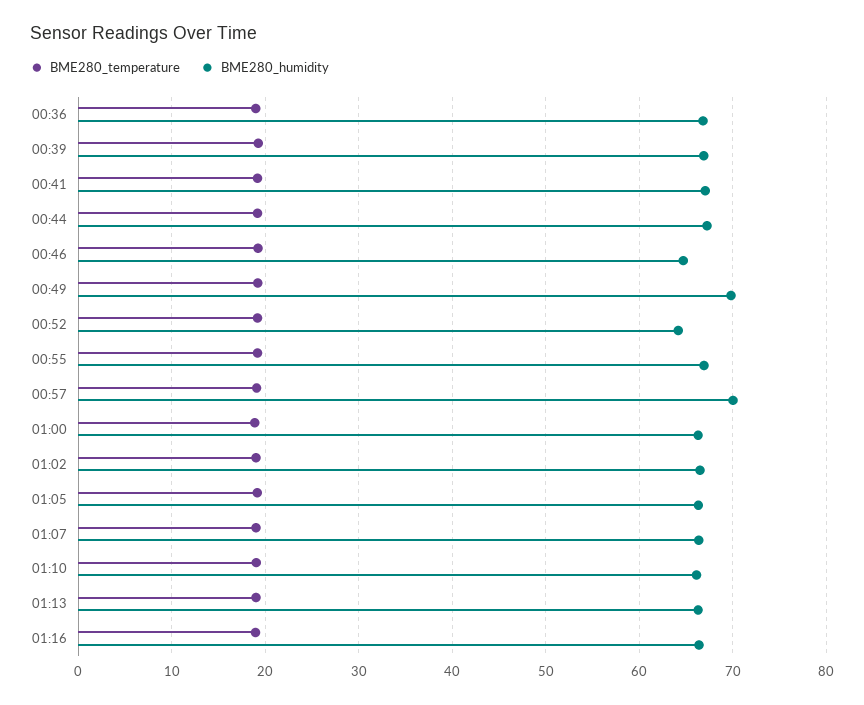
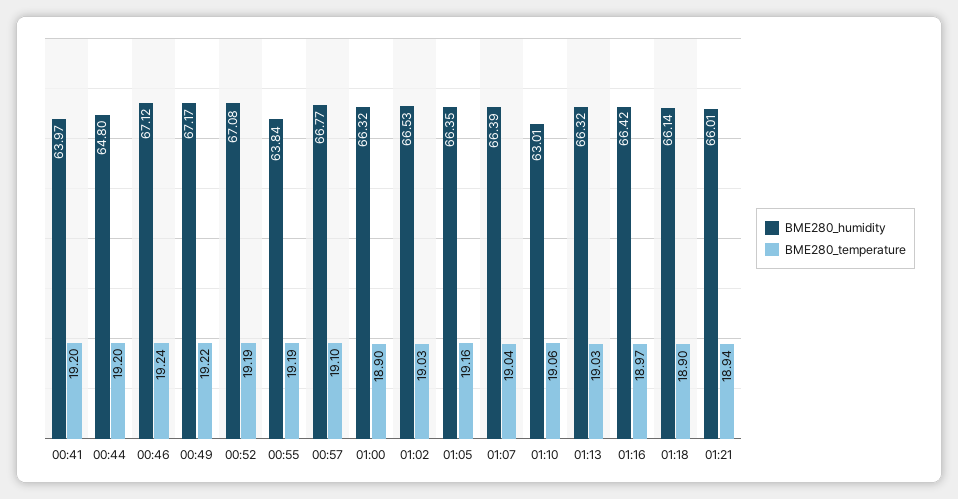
BME280_temperature, 00:36: 19 -> none
BME280_humidity, 00:36: 67 -> none
BME280_temperature, 00:39: 19 -> none
BME280_humidity, 00:39: 67 -> none
BME280_humidity, 00:41: 67 -> 63.97
BME280_humidity, 00:44: 67 -> 64.8
BME280_humidity, 00:46: 65 -> 67.12
BME280_humidity, 00:49: 70 -> 67.17
BME280_humidity, 00:52: 64 -> 67.08
BME280_humidity, 00:55: 67 -> 63.84
BME280_humidity, 00:57: 70 -> 66.77
BME280_humidity, 01:10: 66 -> 63.01
BME280_humidity, 01:18: none -> 66.14
BME280_temperature, 01:18: none -> 18.9
BME280_humidity, 01:21: none -> 66.01
BME280_temperature, 01:21: none -> 18.94

